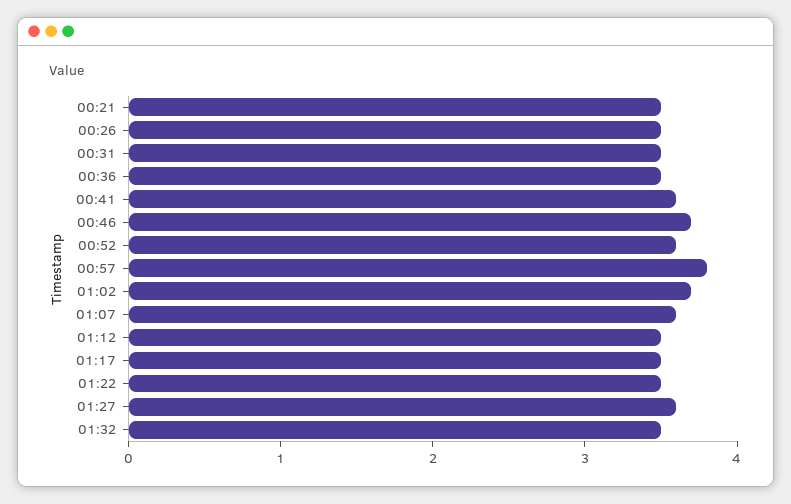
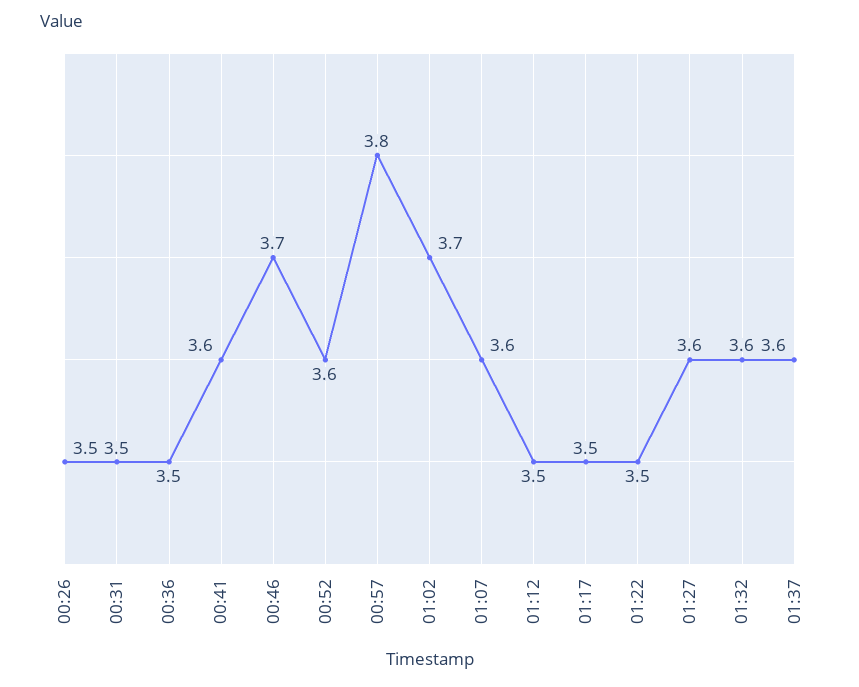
00:21: 3.5 -> none
01:32: 3.5 -> 3.6
01:37: none -> 3.6

